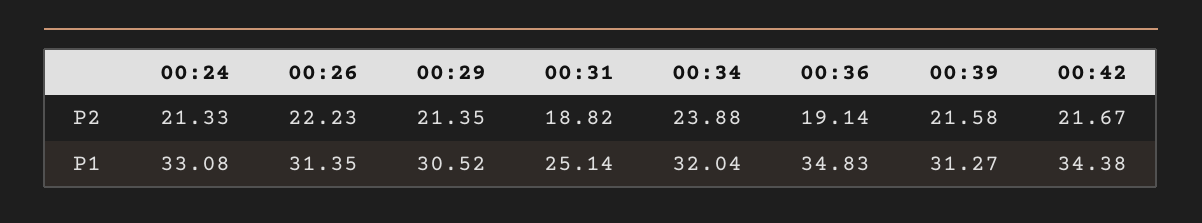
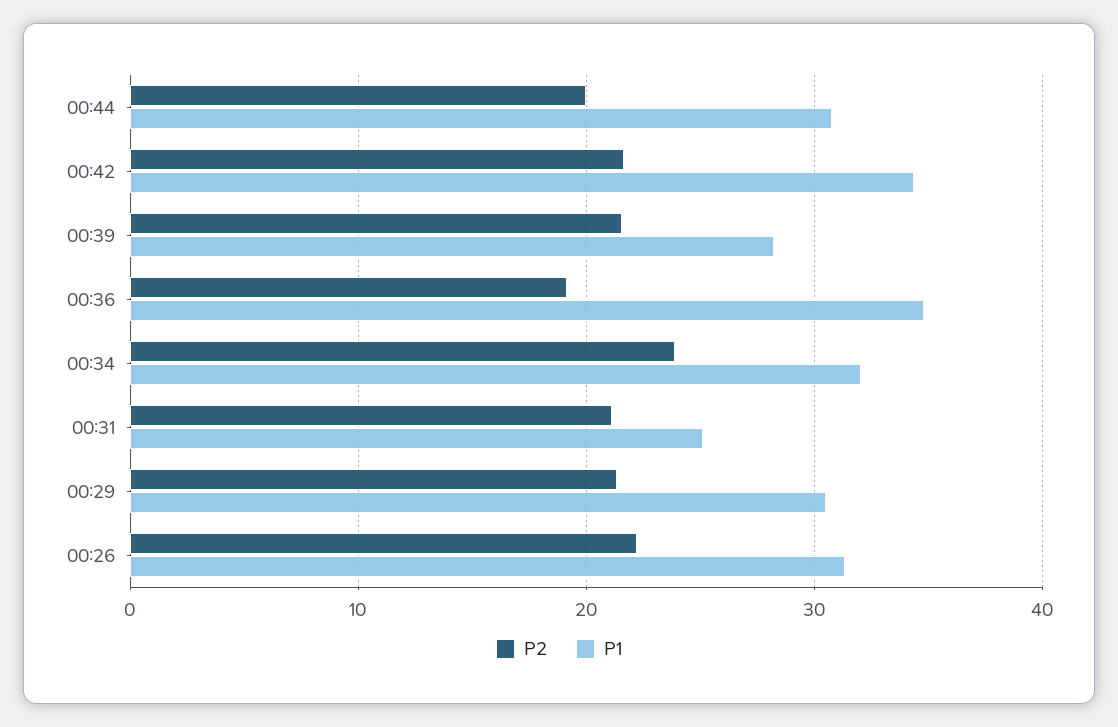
P2, 00:24: 21.33 -> none
P2, 00:31: 18.82 -> 21
P1, 00:24: 33.08 -> none
P1, 00:39: 31.27 -> 28
P2, 00:44: none -> 20
P1, 00:44: none -> 31

